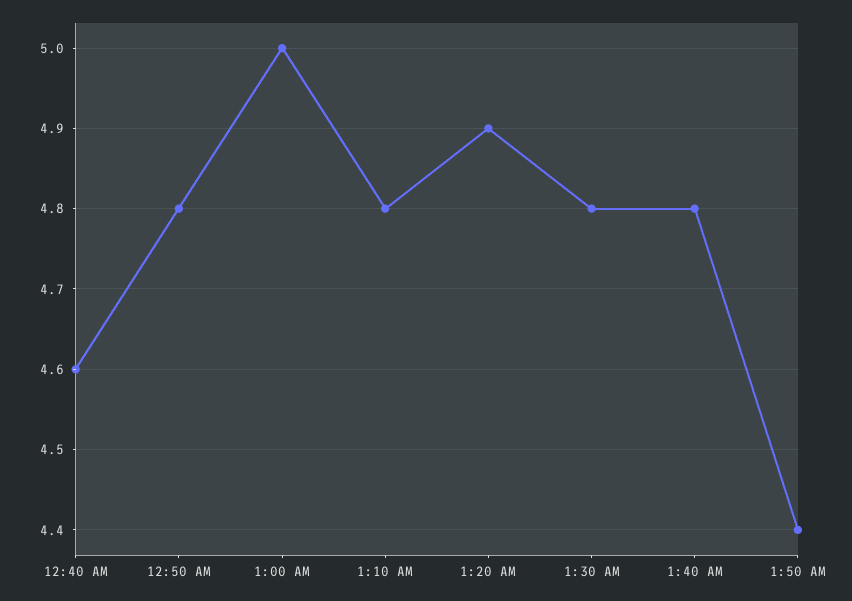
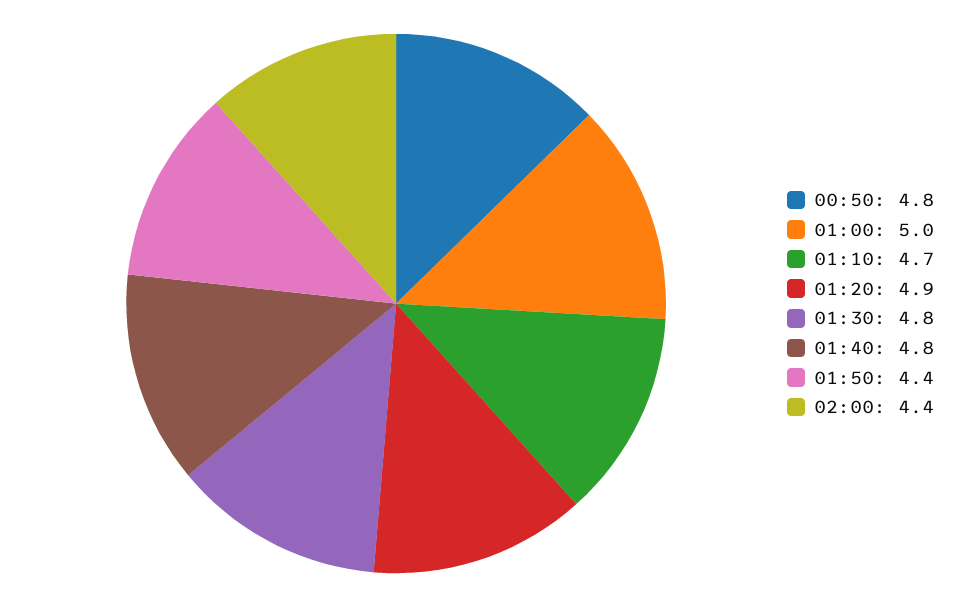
12:40 AM: 4.6 -> none
1:10 AM: 4.8 -> 4.7
02:00: none -> 4.4

